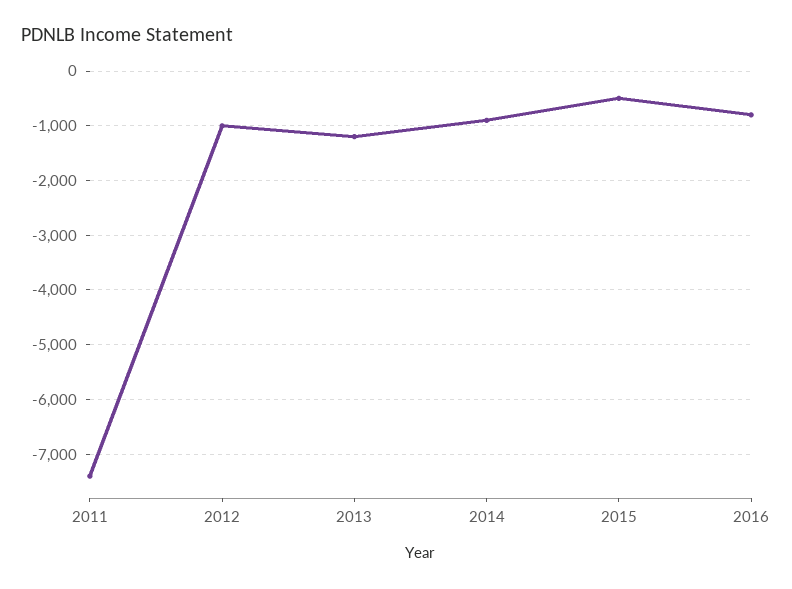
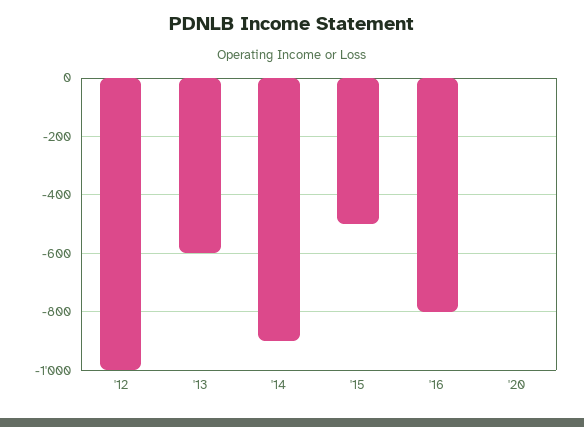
2011: -7400 -> none
2013: -1200 -> -600
'20: none -> 0

